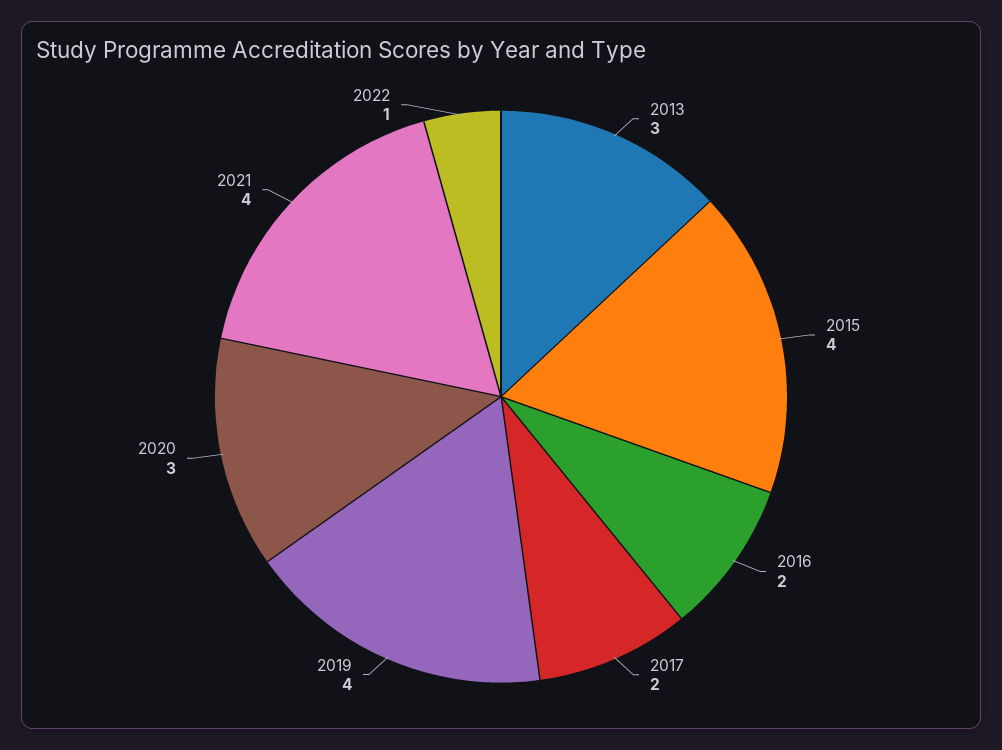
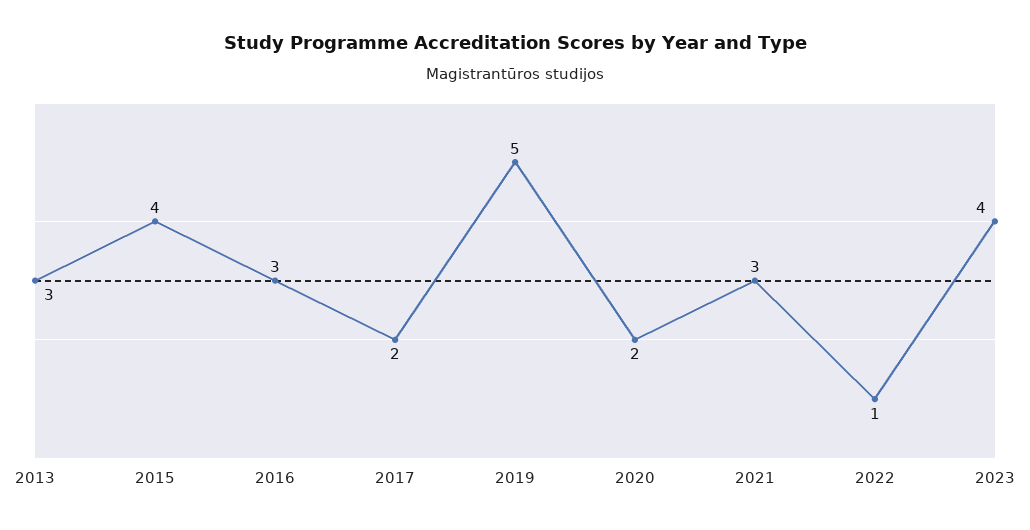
2016: 2 -> 3
2019: 4 -> 5
2020: 3 -> 2
2021: 4 -> 3
2023: none -> 4

